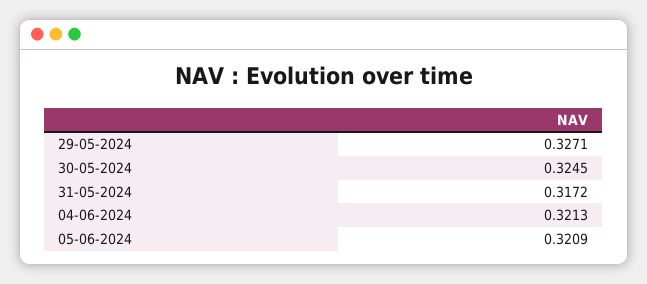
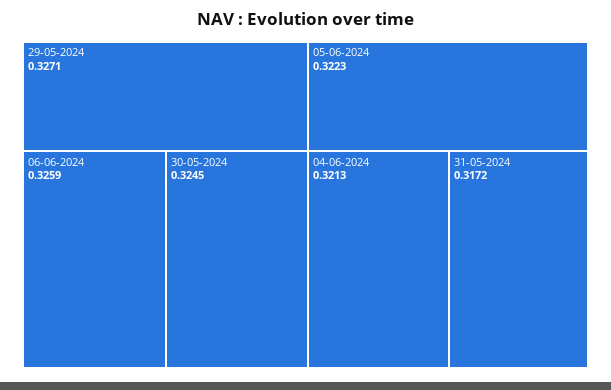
05-06-2024: 0.3209 -> 0.3223
06-06-2024: none -> 0.3259

